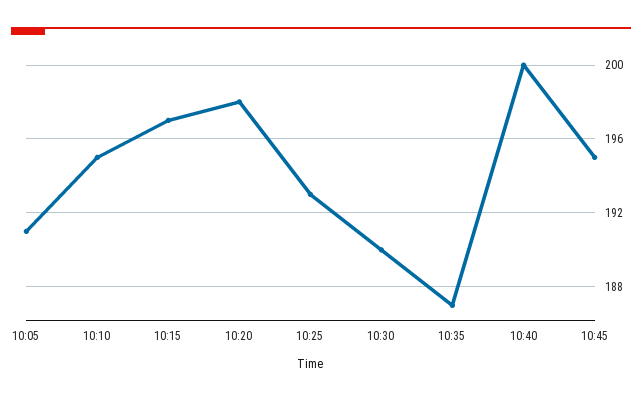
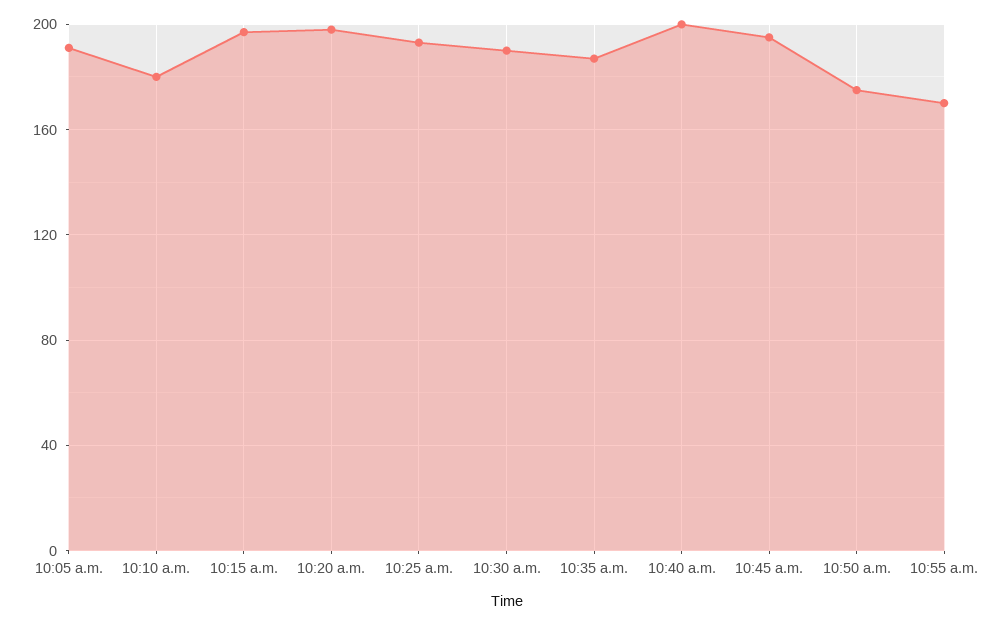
10:10: 195 -> 180
10:50 a.m.: none -> 175
10:55 a.m.: none -> 170

